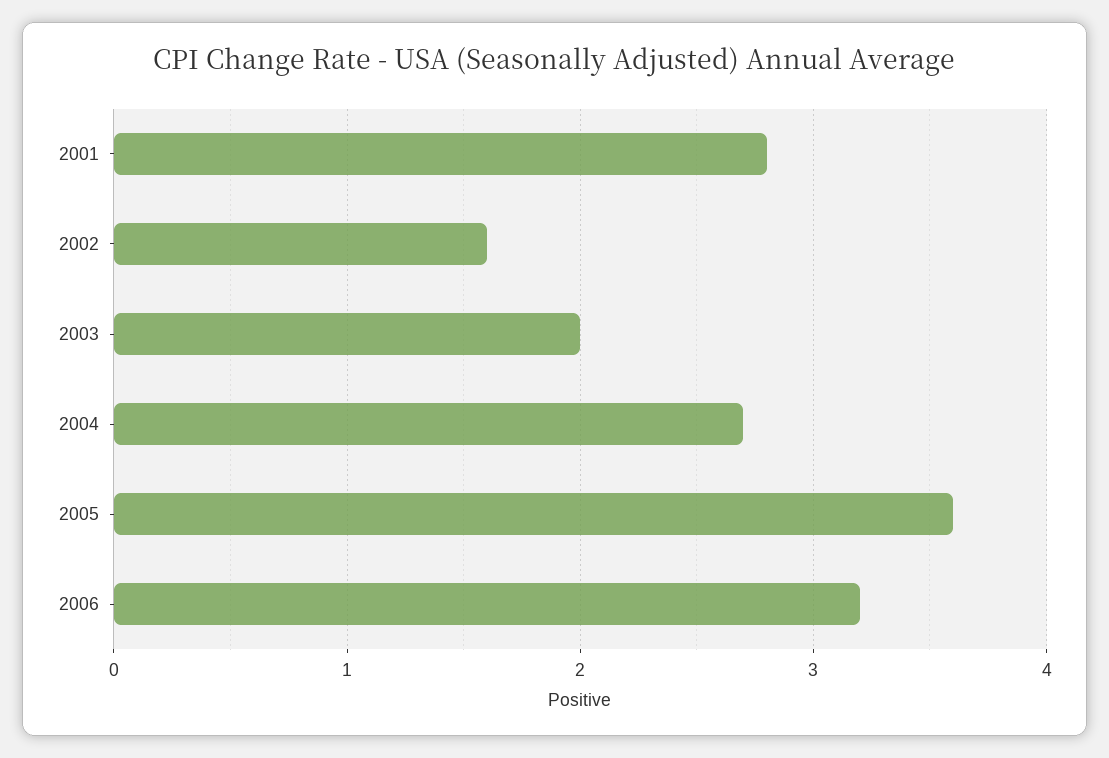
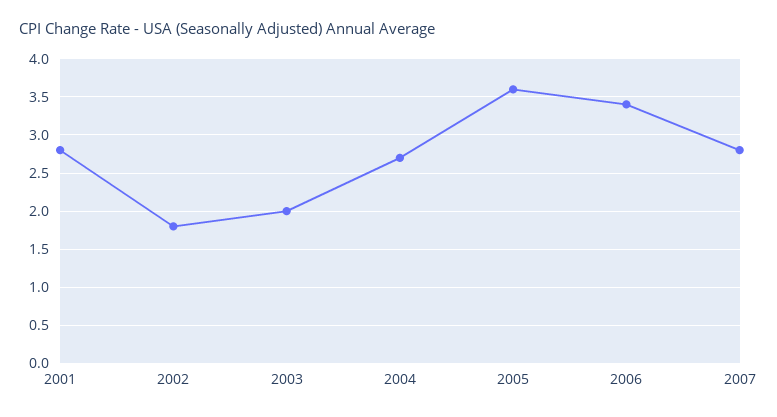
2002: 1.6 -> 1.8
2006: 3.2 -> 3.4
2007: none -> 2.8

